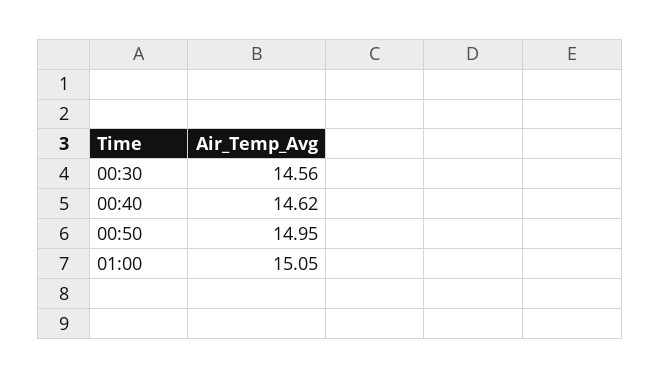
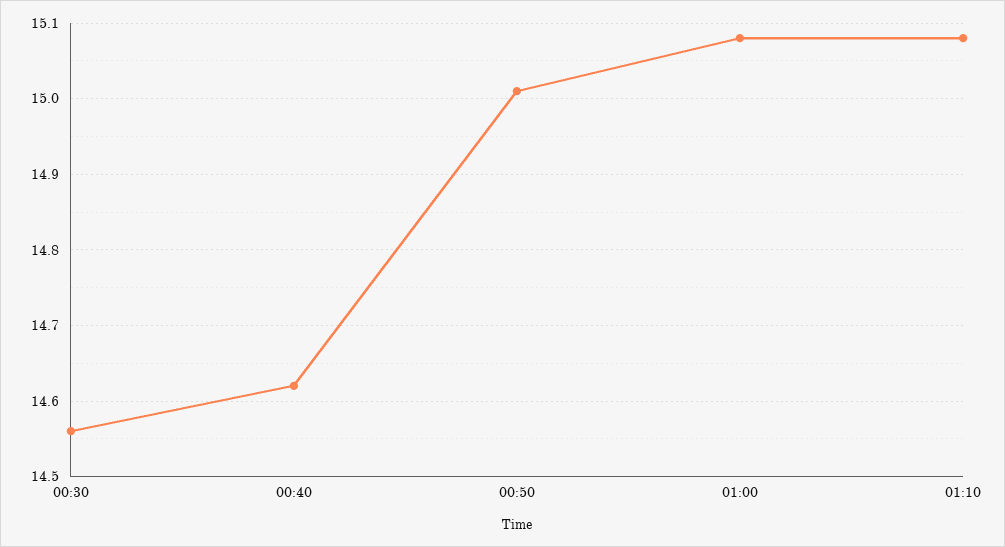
00:50: 14.95 -> 15.01
01:00: 15.05 -> 15.08
01:10: none -> 15.08

